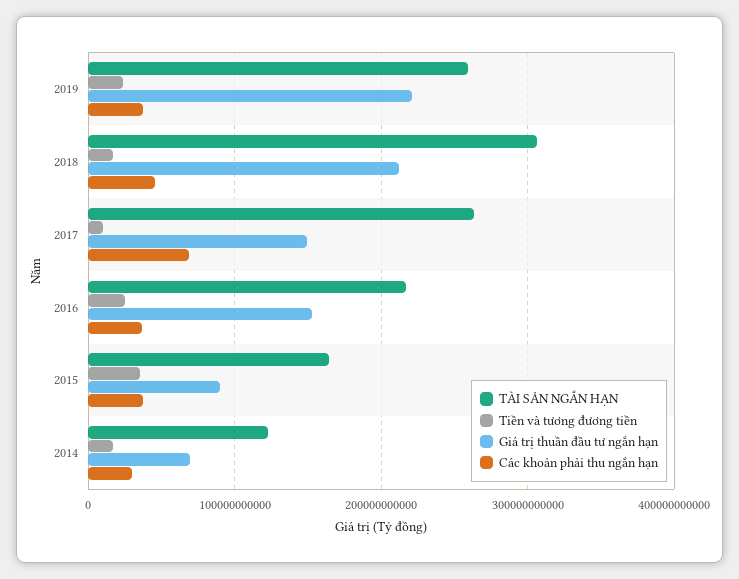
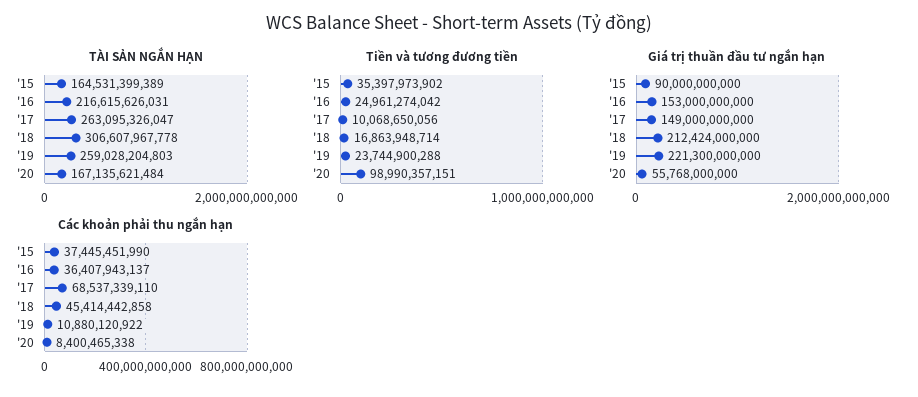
Các khoản phải thu ngắn hạn, 2019: 40000000000 -> 10880120922
TÀI SẢN NGẮN HẠN, 2014: 120000000000 -> none
Tiền và tương đương tiền, 2014: 20000000000 -> none
Giá trị thuần đầu tư ngắn hạn, 2014: 70000000000 -> none
Các khoản phải thu ngắn hạn, 2014: 30000000000 -> none
TÀI SẢN NGẮN HẠN, '20: none -> 167135621484
Tiền và tương đương tiền, '20: none -> 98990357151
Giá trị thuần đầu tư ngắn hạn, '20: none -> 55768000000
Các khoản phải thu ngắn hạn, '20: none -> 8400465338

